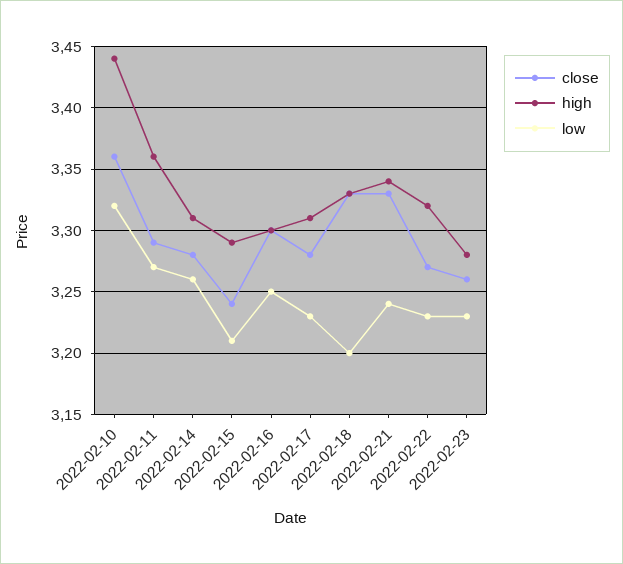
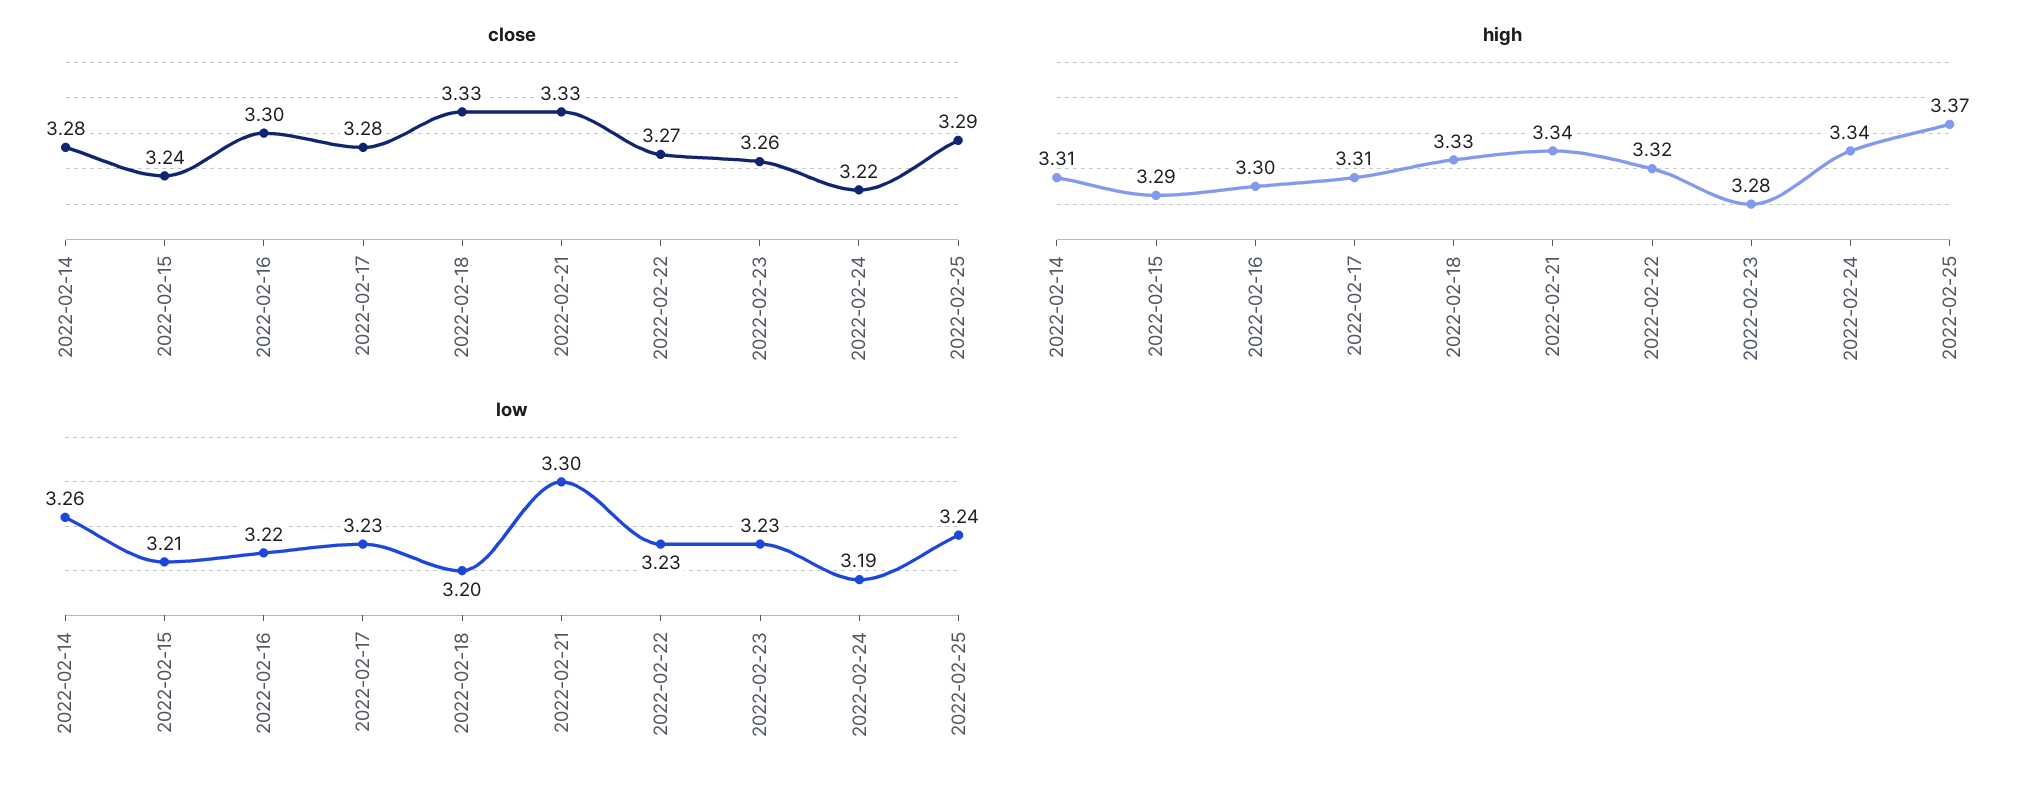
close, 2022-02-10: 3.36 -> none
high, 2022-02-10: 3.44 -> none
low, 2022-02-10: 3.32 -> none
close, 2022-02-11: 3.29 -> none
high, 2022-02-11: 3.36 -> none
low, 2022-02-11: 3.27 -> none
low, 2022-02-16: 3.25 -> 3.22
low, 2022-02-21: 3.24 -> 3.3
close, 2022-02-24: none -> 3.22
close, 2022-02-25: none -> 3.29
high, 2022-02-24: none -> 3.34
high, 2022-02-25: none -> 3.37
low, 2022-02-24: none -> 3.19
low, 2022-02-25: none -> 3.24

